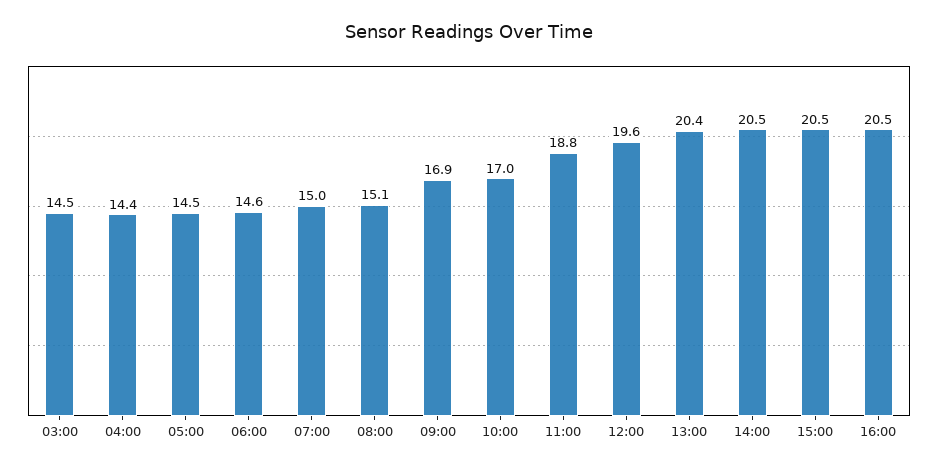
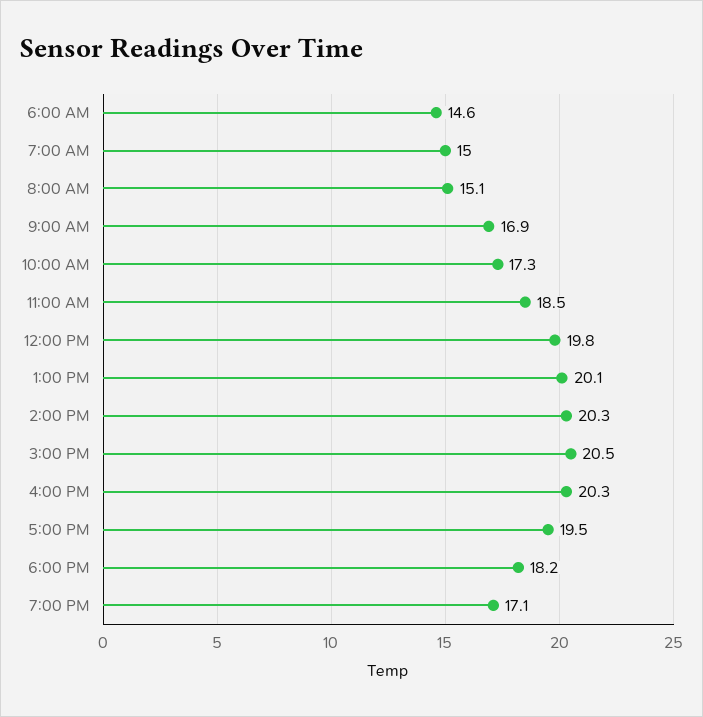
03:00: 14.5 -> none
04:00: 14.4 -> none
05:00: 14.5 -> none
10:00: 17 -> 17.3
11:00: 18.8 -> 18.5
12:00: 19.6 -> 19.8
13:00: 20.4 -> 20.1
14:00: 20.5 -> 20.3
16:00: 20.5 -> 20.3
5:00 PM: none -> 19.5
6:00 PM: none -> 18.2
7:00 PM: none -> 17.1

